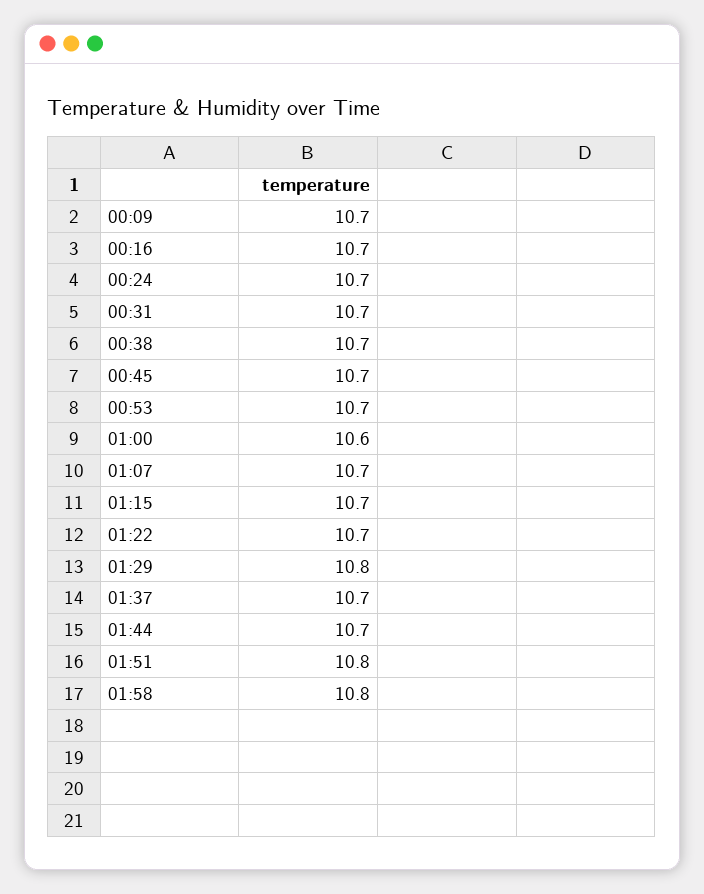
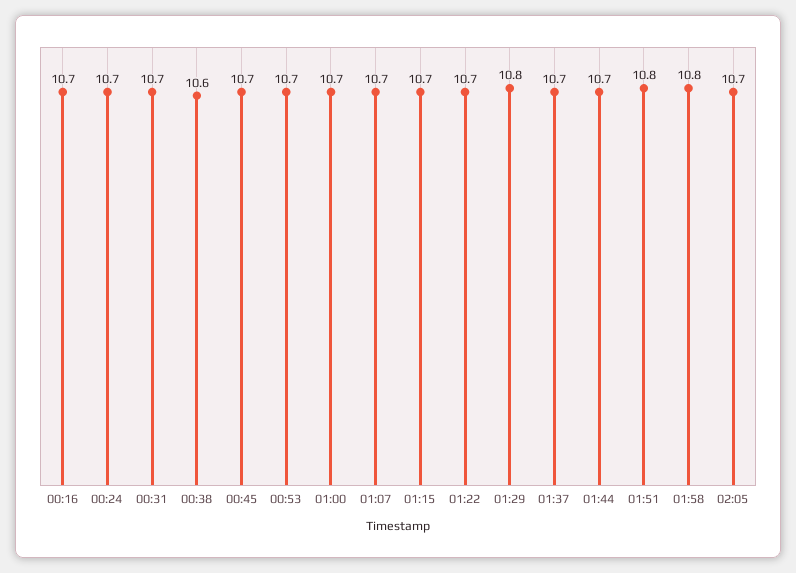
00:09: 10.7 -> none
00:38: 10.7 -> 10.6
01:00: 10.6 -> 10.7
02:05: none -> 10.7

